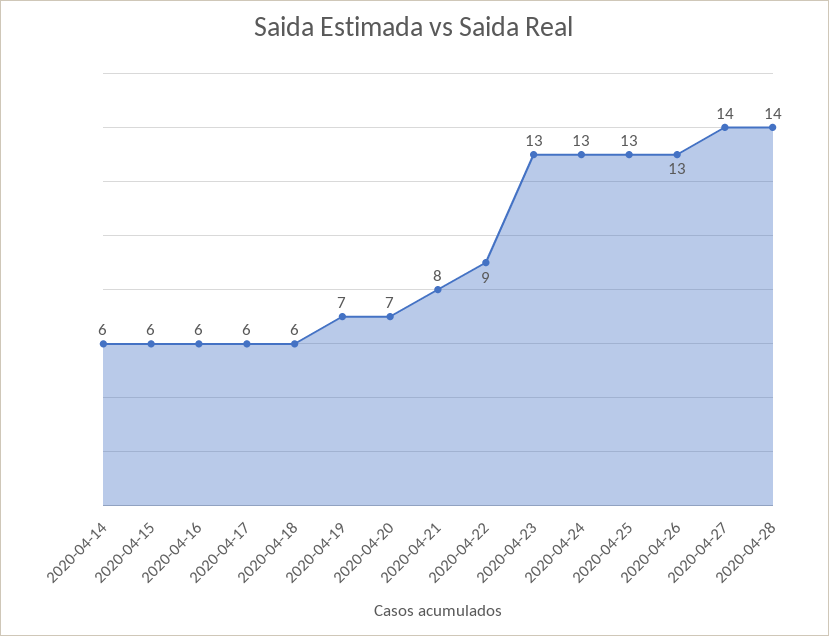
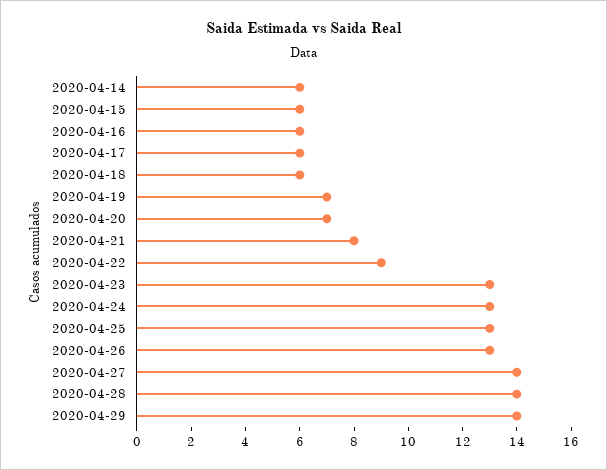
2020-04-29: none -> 14

